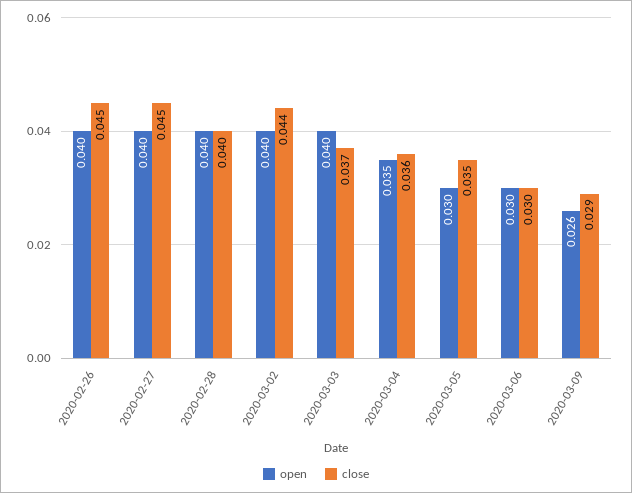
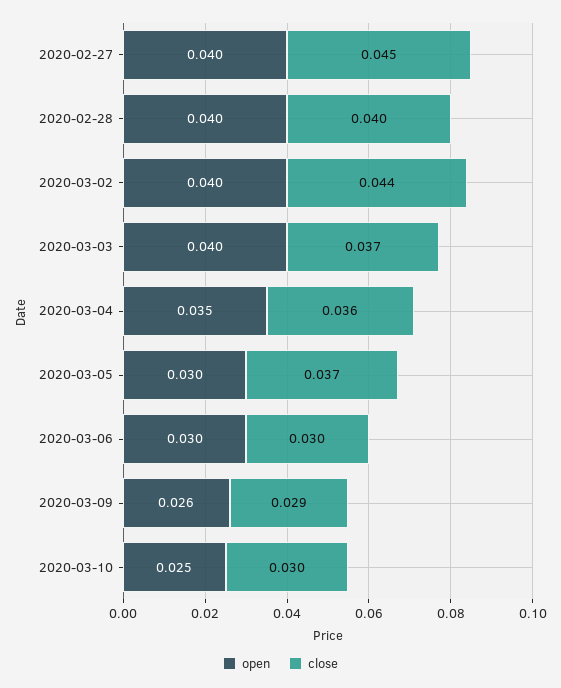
open, 2020-02-26: 0.04 -> none
close, 2020-02-26: 0.045 -> none
close, 2020-03-05: 0.035 -> 0.037
open, 2020-03-10: none -> 0.025
close, 2020-03-10: none -> 0.03

